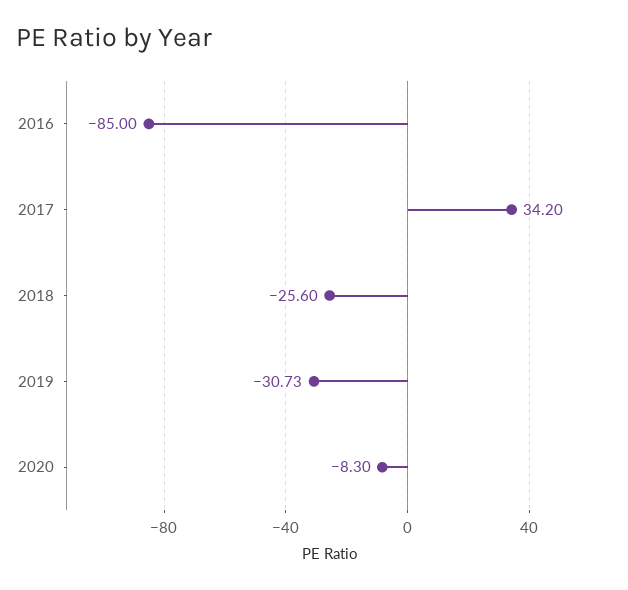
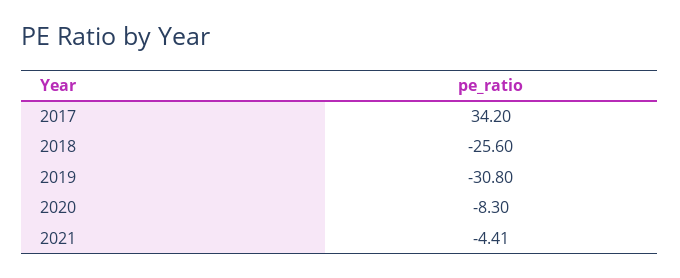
2016: -85 -> none
2019: -30.73 -> -30.8
2021: none -> -4.41

